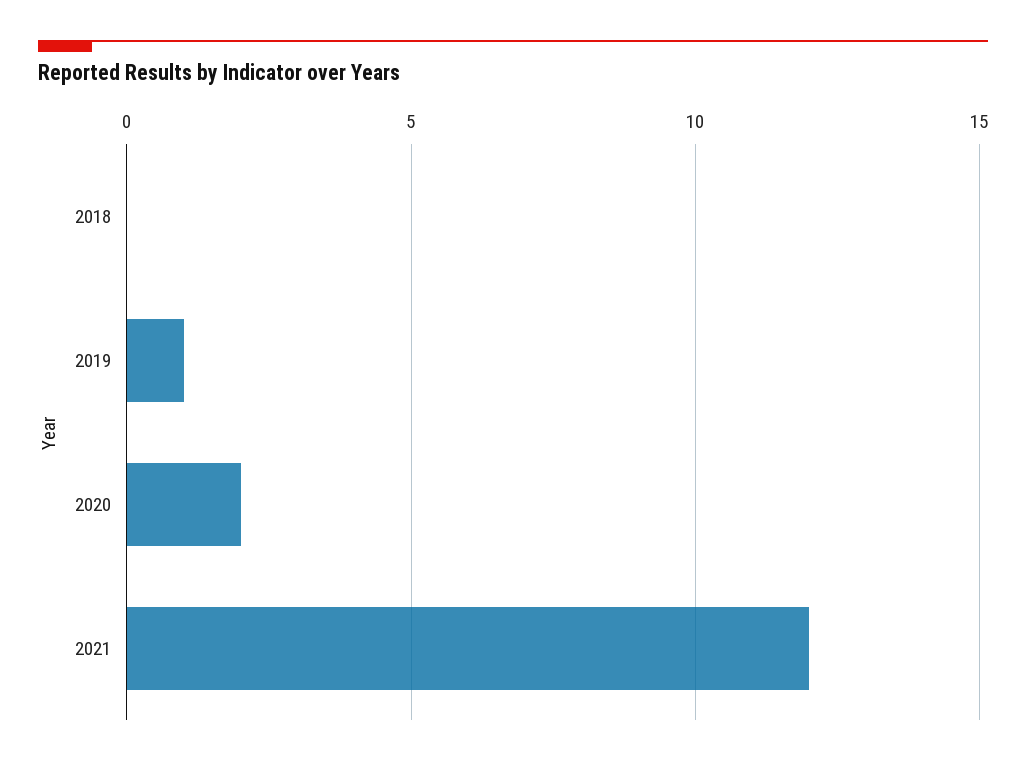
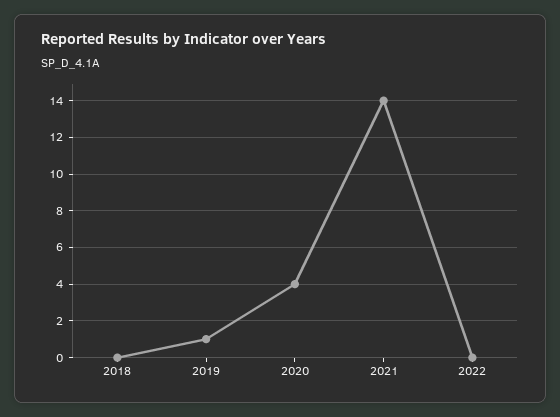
2020: 2 -> 4
2021: 12 -> 14
2022: none -> 0

